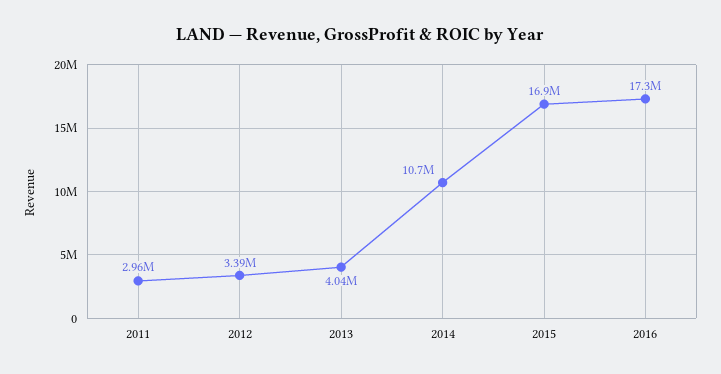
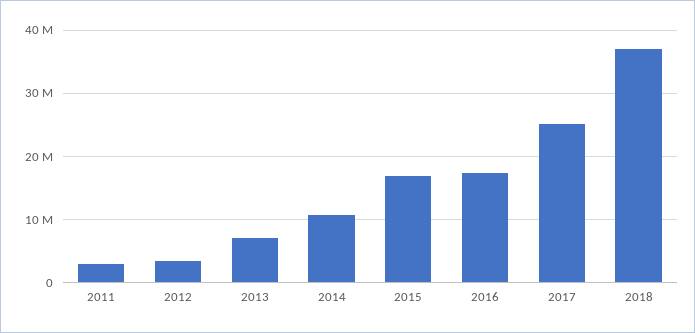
2013: 4040000 -> 7000000
2017: none -> 25000000
2018: none -> 37000000

